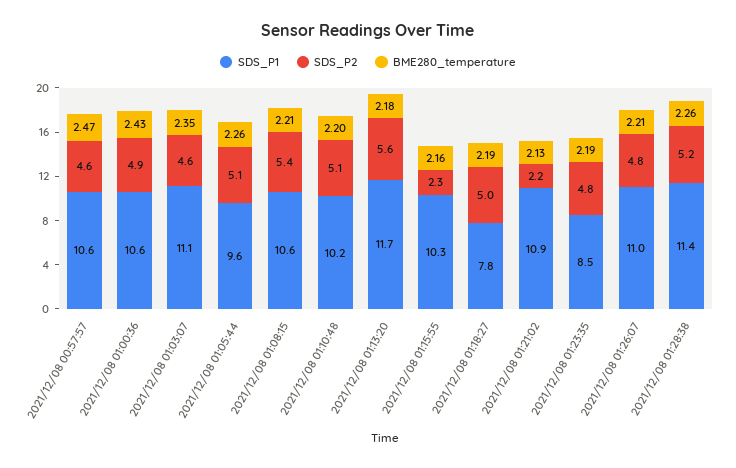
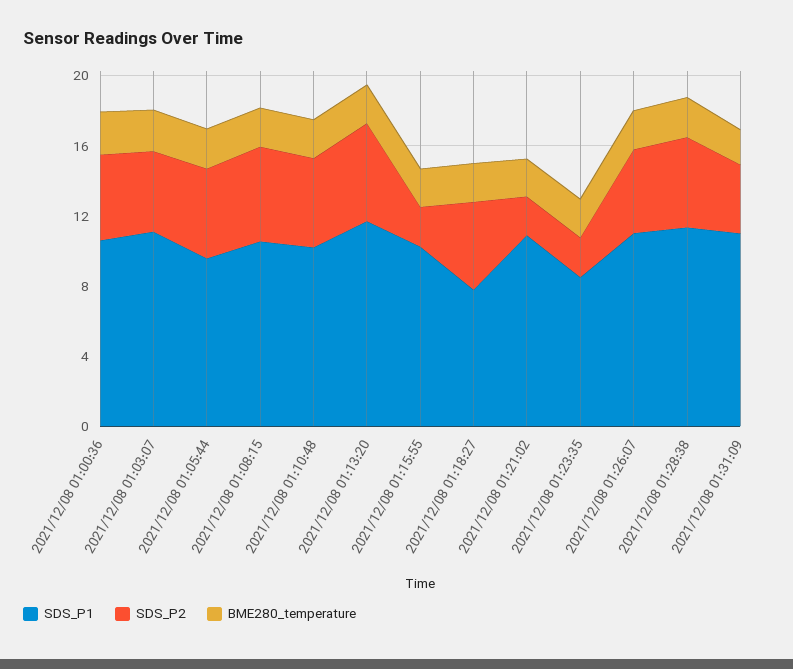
SDS_P1, 2021/12/08 00:57:57: 10.6 -> none
SDS_P2, 2021/12/08 00:57:57: 4.6 -> none
BME280_temperature, 2021/12/08 00:57:57: 2.47 -> none
SDS_P2, 2021/12/08 01:23:35: 4.8 -> 2
SDS_P1, 2021/12/08 01:31:09: none -> 11
SDS_P2, 2021/12/08 01:31:09: none -> 4
BME280_temperature, 2021/12/08 01:31:09: none -> 2

